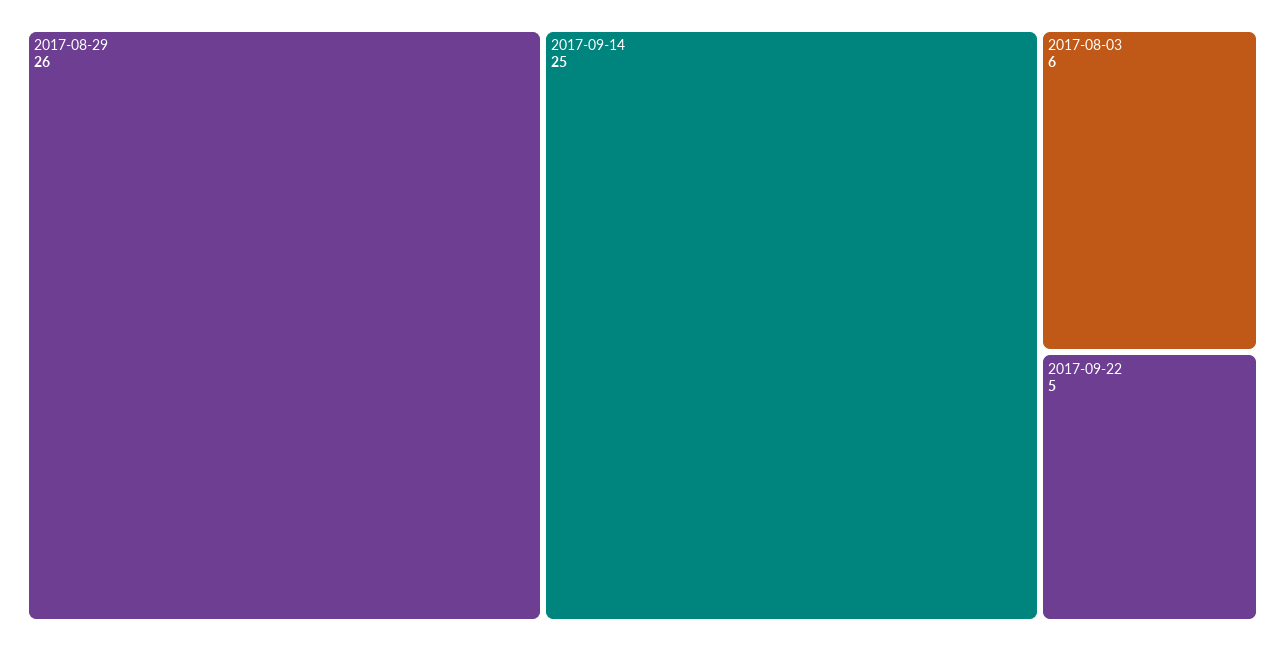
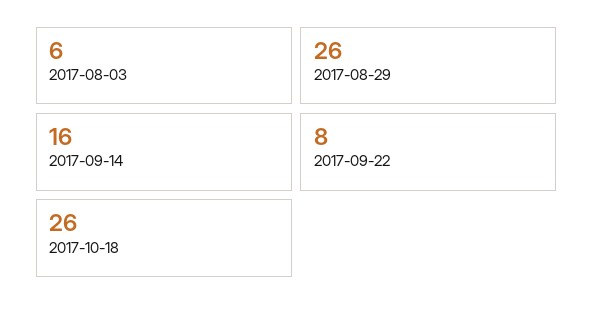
2017-09-14: 25 -> 16
2017-09-22: 5 -> 8
2017-10-18: none -> 26

